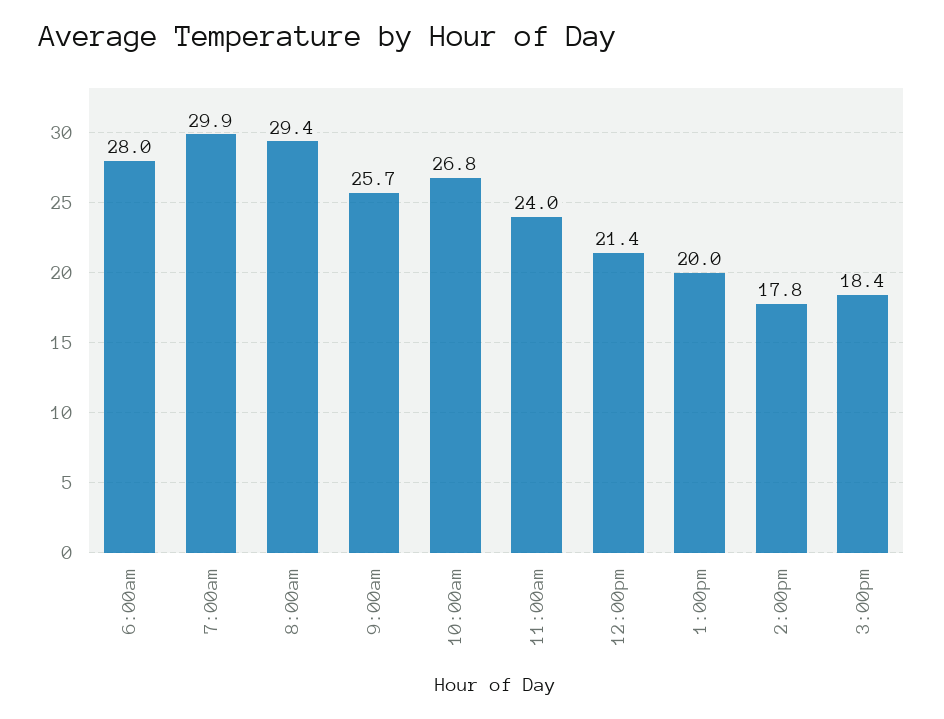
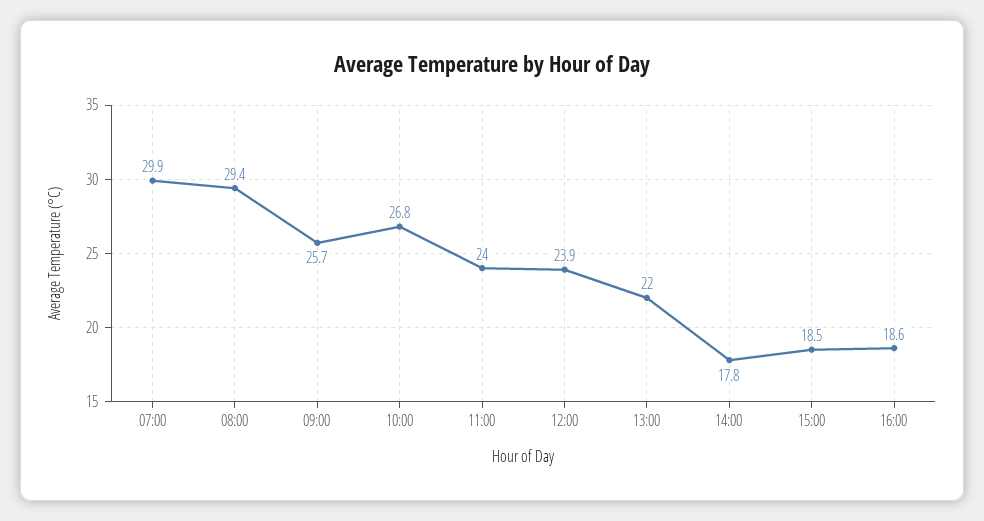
6:00am: 28 -> none
12:00pm: 21.4 -> 23.9
1:00pm: 20 -> 22
3:00pm: 18.4 -> 18.5
16:00: none -> 18.6

